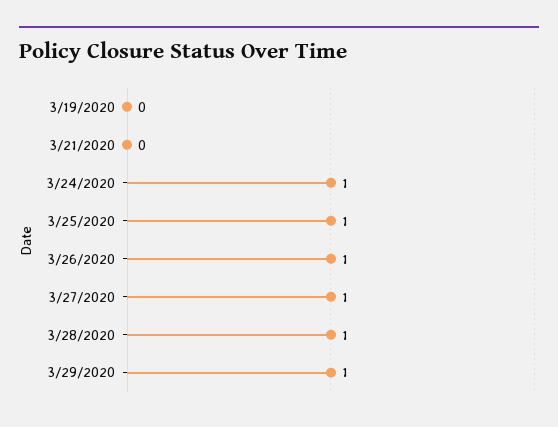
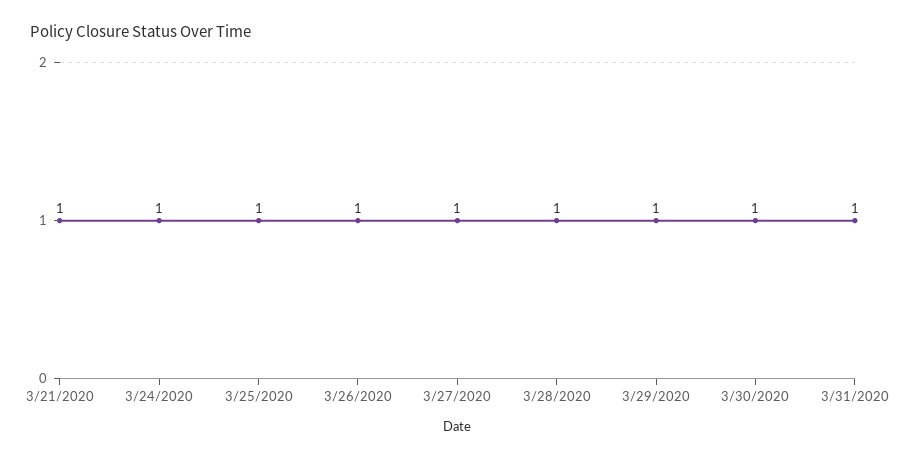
3/19/2020: 0 -> none
3/21/2020: 0 -> 1
3/30/2020: none -> 1
3/31/2020: none -> 1

